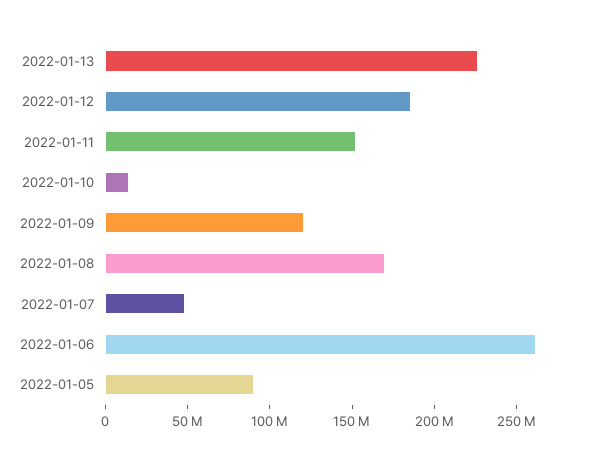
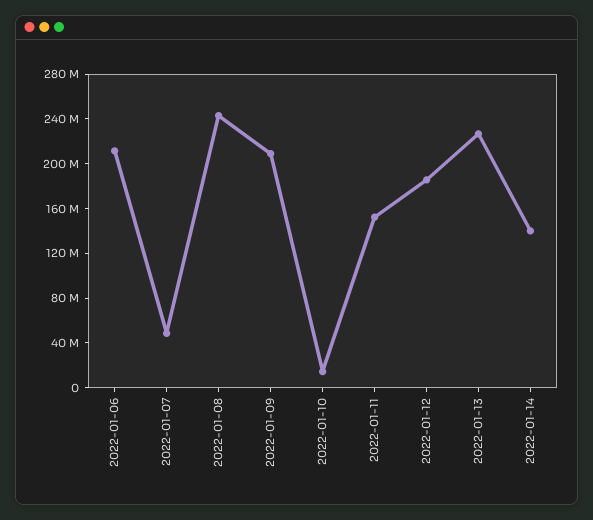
2022-01-09: 120000000 -> 210000000
2022-01-08: 170000000 -> 240000000
2022-01-06: 260000000 -> 210000000
2022-01-05: 90000000 -> none
2022-01-14: none -> 140000000

